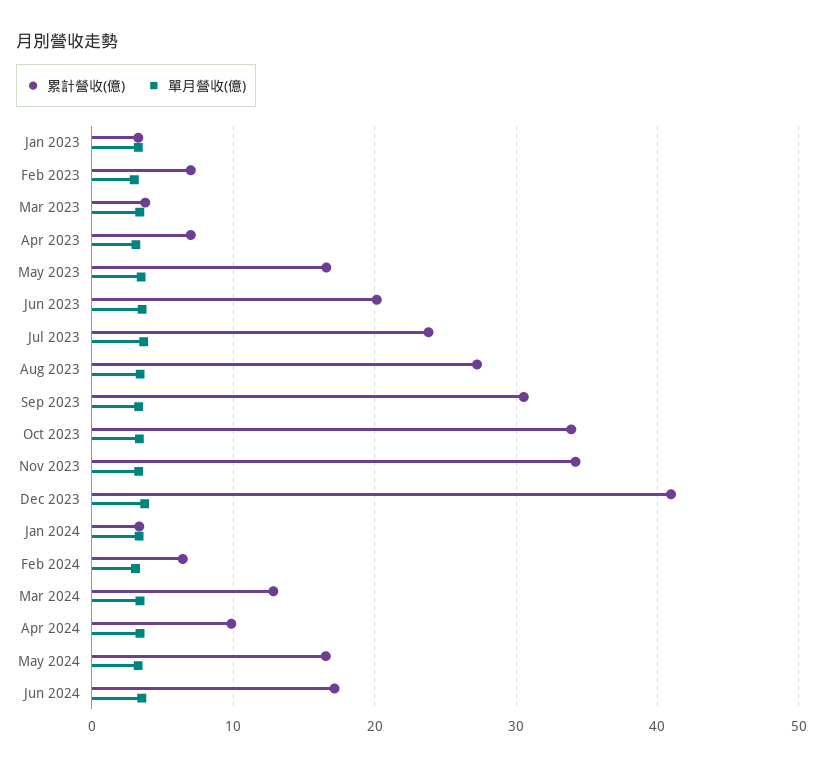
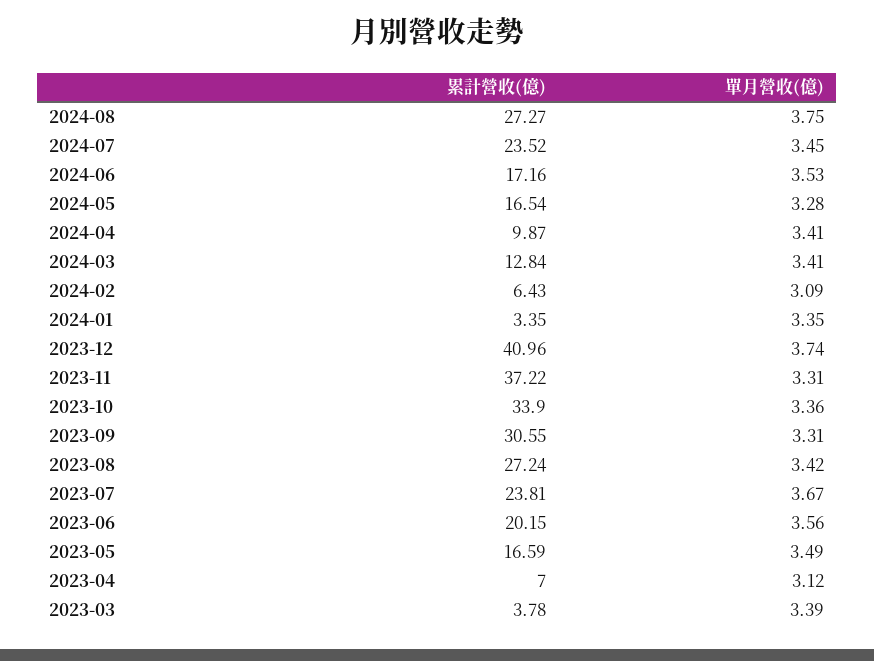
累計營收(億), Jan 2023: 3 -> none
單月營收(億), Jan 2023: 3 -> none
累計營收(億), Feb 2023: 7 -> none
單月營收(億), Feb 2023: 3 -> none
累計營收(億), Nov 2023: 34 -> 37.22
累計營收(億), 2024-08: none -> 27.27
單月營收(億), 2024-08: none -> 3.75
累計營收(億), 2024-07: none -> 23.52
單月營收(億), 2024-07: none -> 3.45

